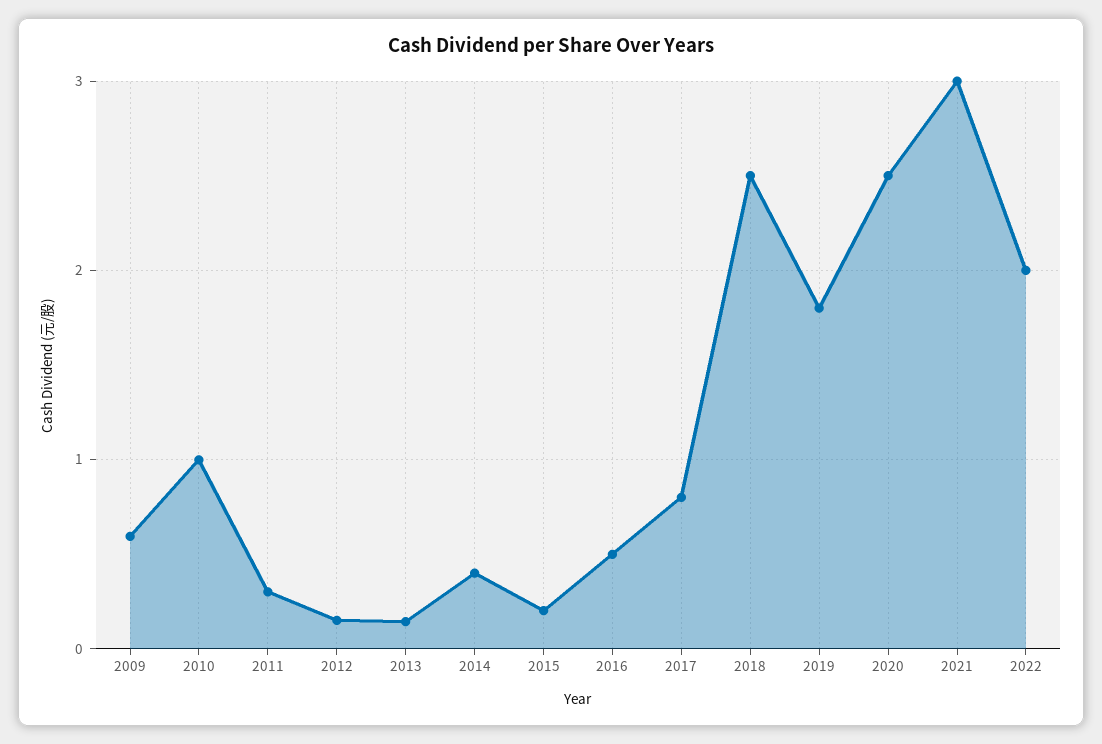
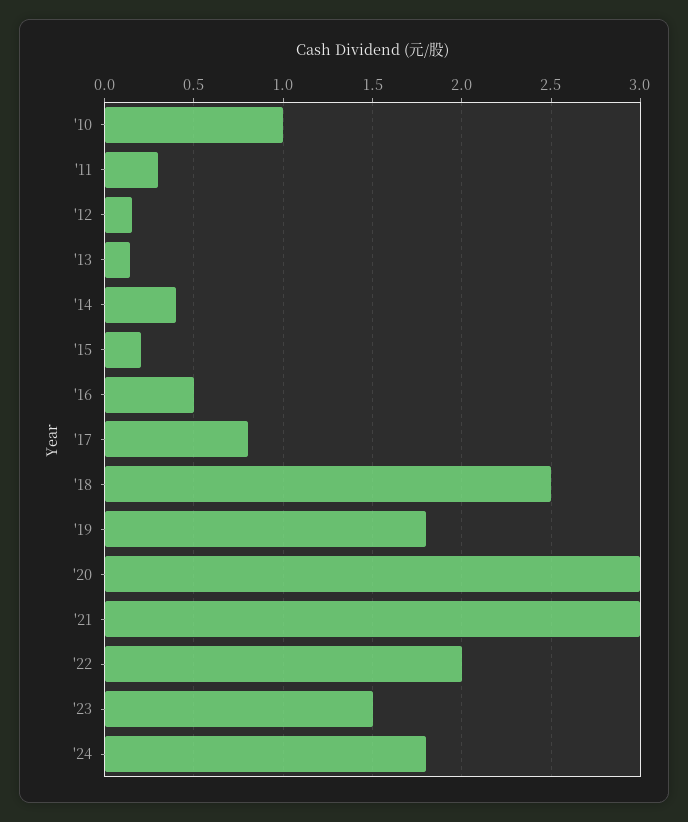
2009: 0.6 -> none
2020: 2.5 -> 3
'23: none -> 1.5
'24: none -> 1.8

